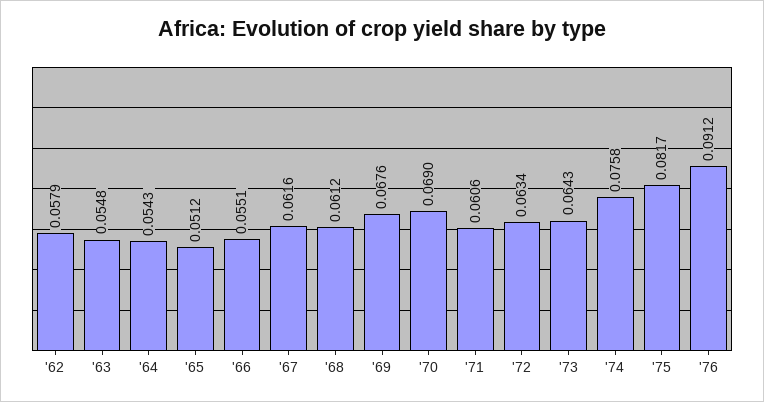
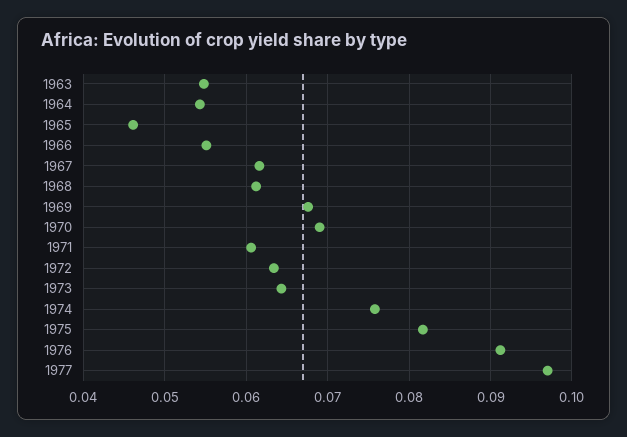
'62: 0.0579 -> none
'65: 0.0512 -> 0.046
1977: none -> 0.097

